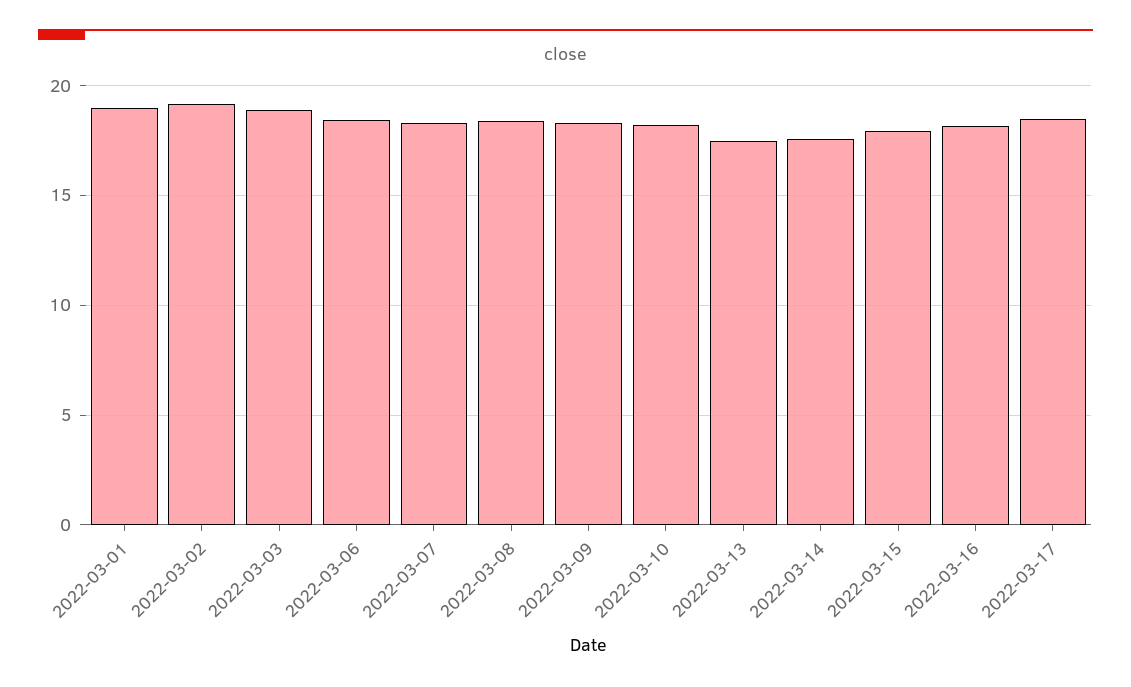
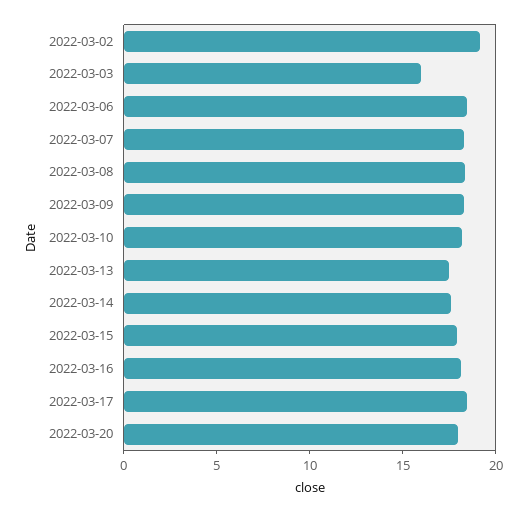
2022-03-01: 19 -> none
2022-03-03: 19 -> 16
2022-03-20: none -> 18

